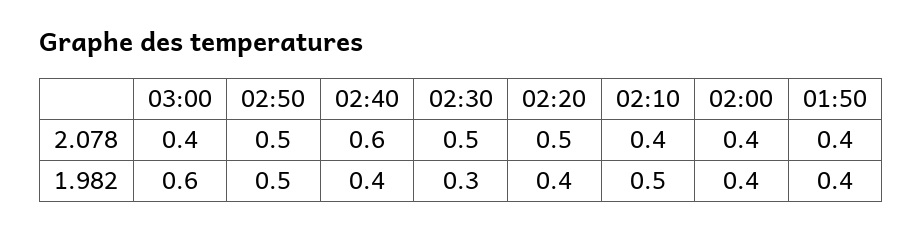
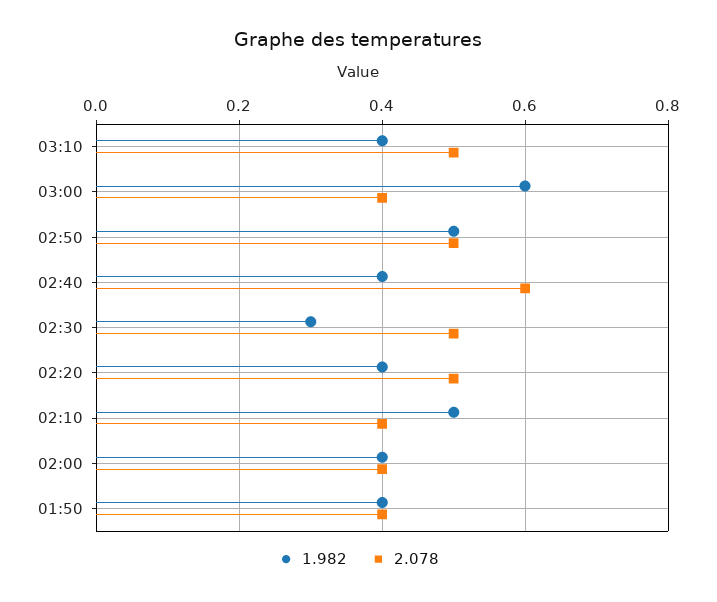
1.982, 03:10: none -> 0.4
2.078, 03:10: none -> 0.5

